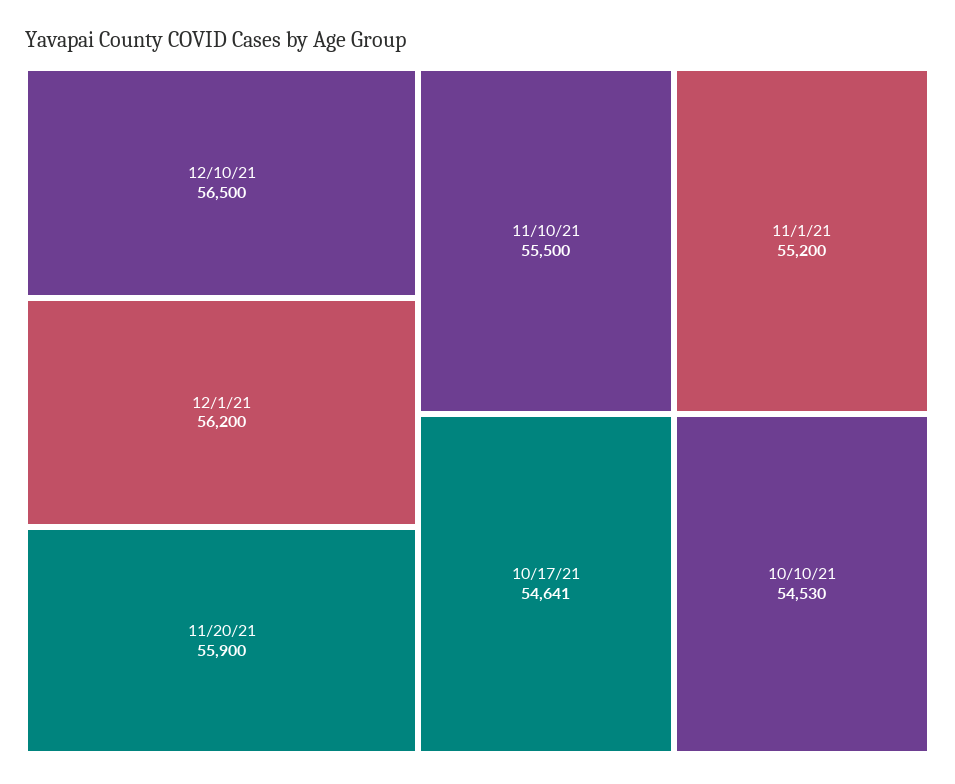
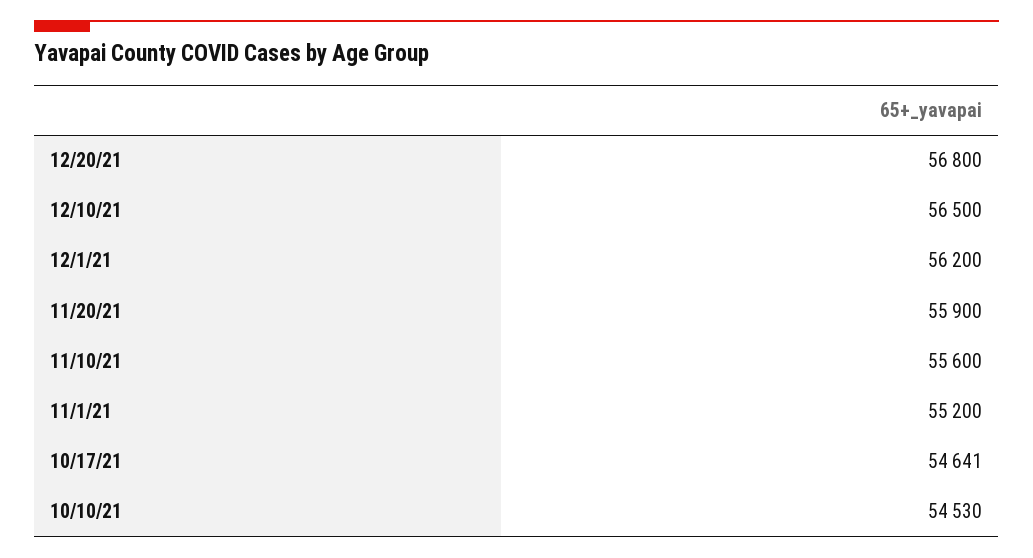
11/10/21: 55500 -> 55600
12/20/21: none -> 56800

